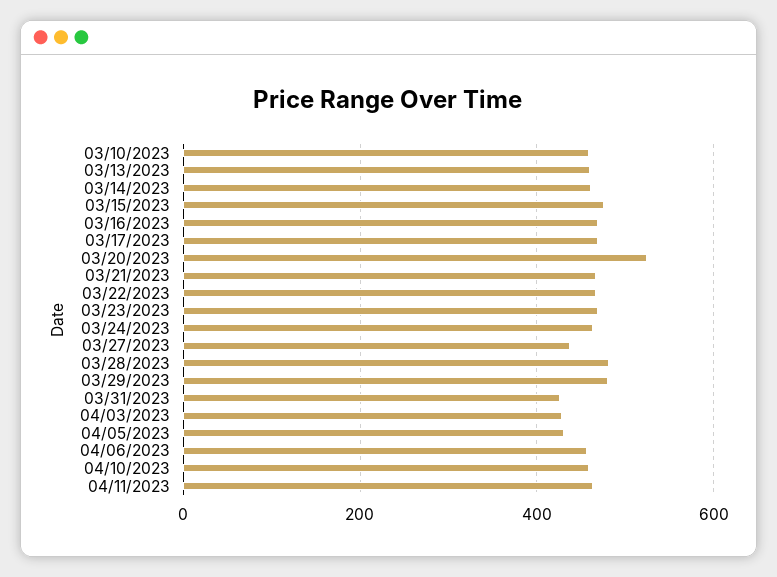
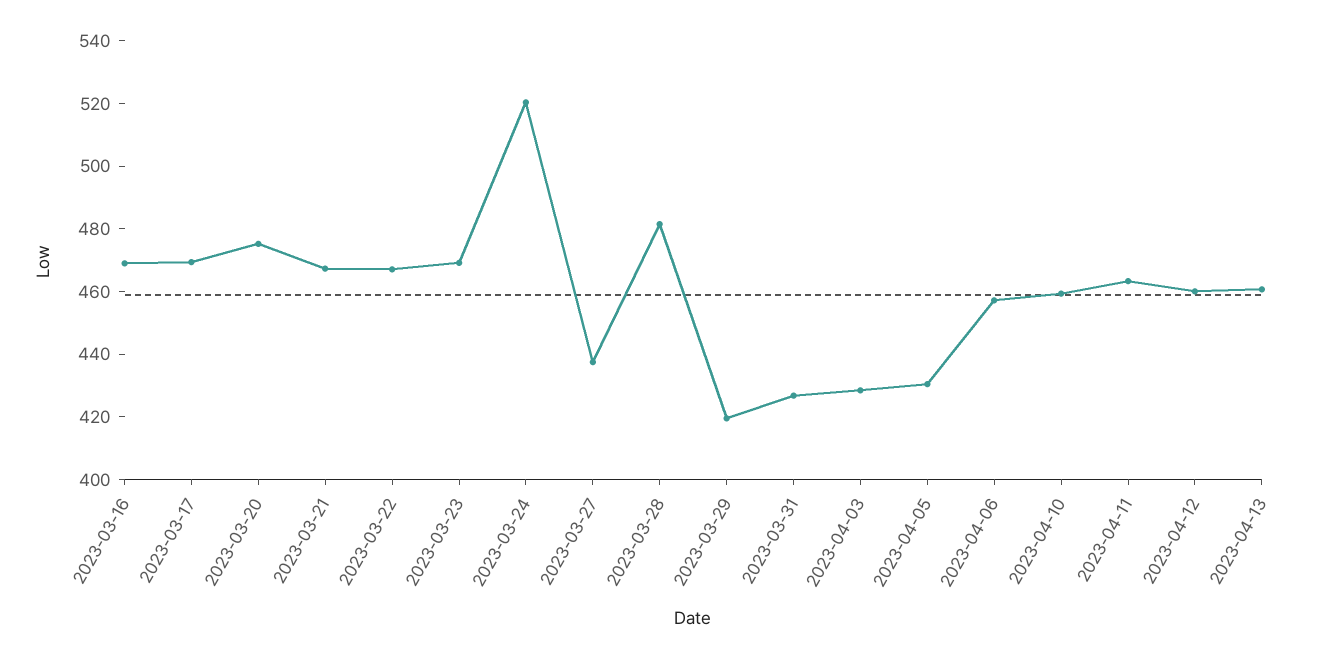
03/10/2023: 460 -> none
03/13/2023: 460 -> none
03/14/2023: 460 -> none
03/15/2023: 480 -> none
03/20/2023: 520 -> 475
03/24/2023: 460 -> 520
03/29/2023: 480 -> 420
2023-04-12: none -> 460
2023-04-13: none -> 460

